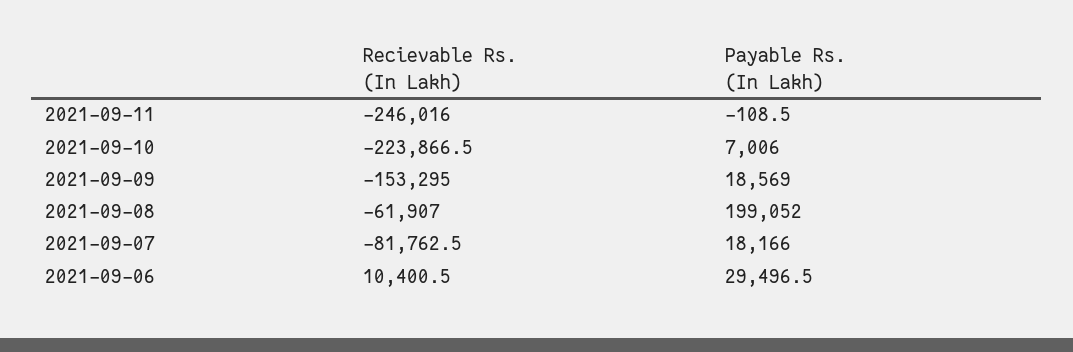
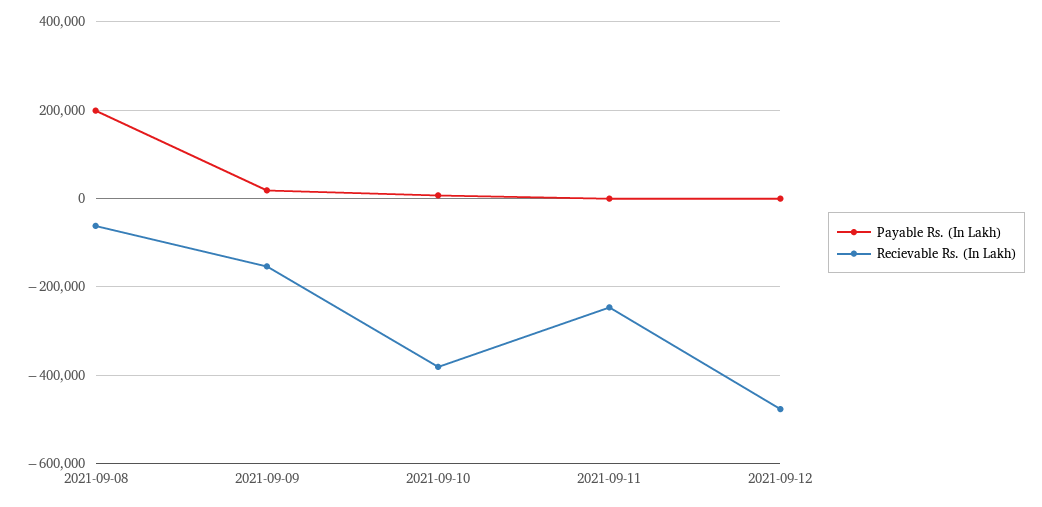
Recievable Rs. (In Lakh), 2021-09-10: -223866.5 -> -380000
Recievable Rs. (In Lakh), 2021-09-07: -81762.5 -> none
Payable Rs. (In Lakh), 2021-09-07: 18166 -> none
Recievable Rs. (In Lakh), 2021-09-06: 10400.5 -> none
Payable Rs. (In Lakh), 2021-09-06: 29496.5 -> none
Payable Rs. (In Lakh), 2021-09-12: none -> 0
Recievable Rs. (In Lakh), 2021-09-12: none -> -480000

